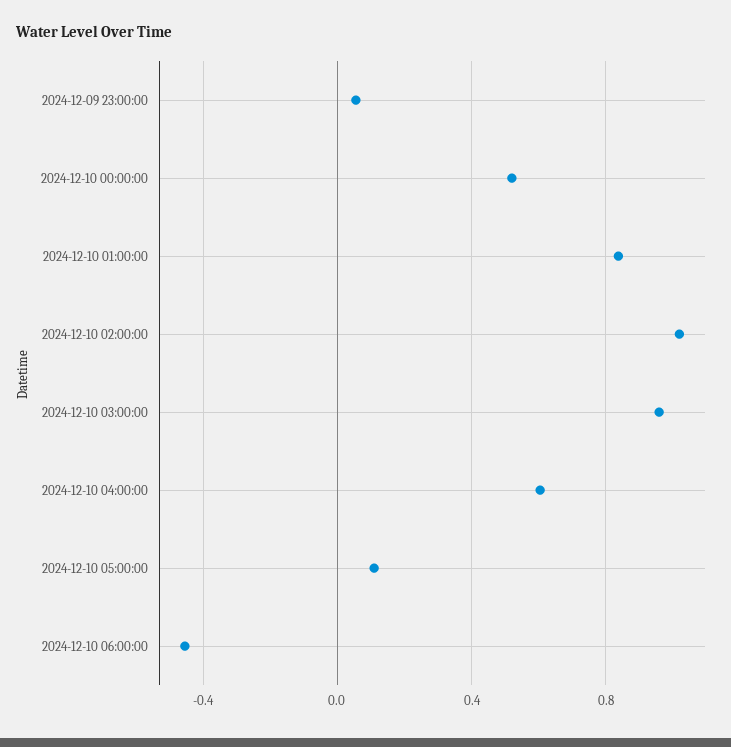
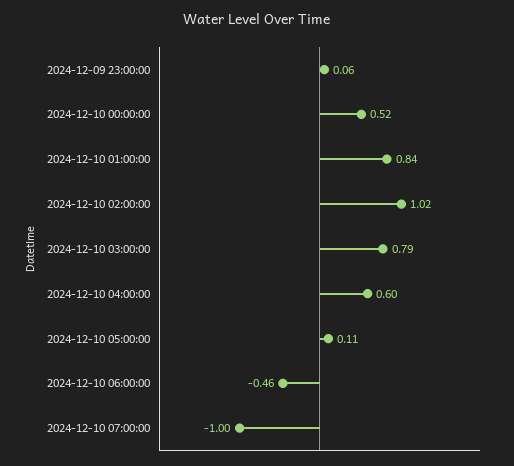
2024-12-10 03:00:00: 0.95 -> 0.79
2024-12-10 07:00:00: none -> -1

